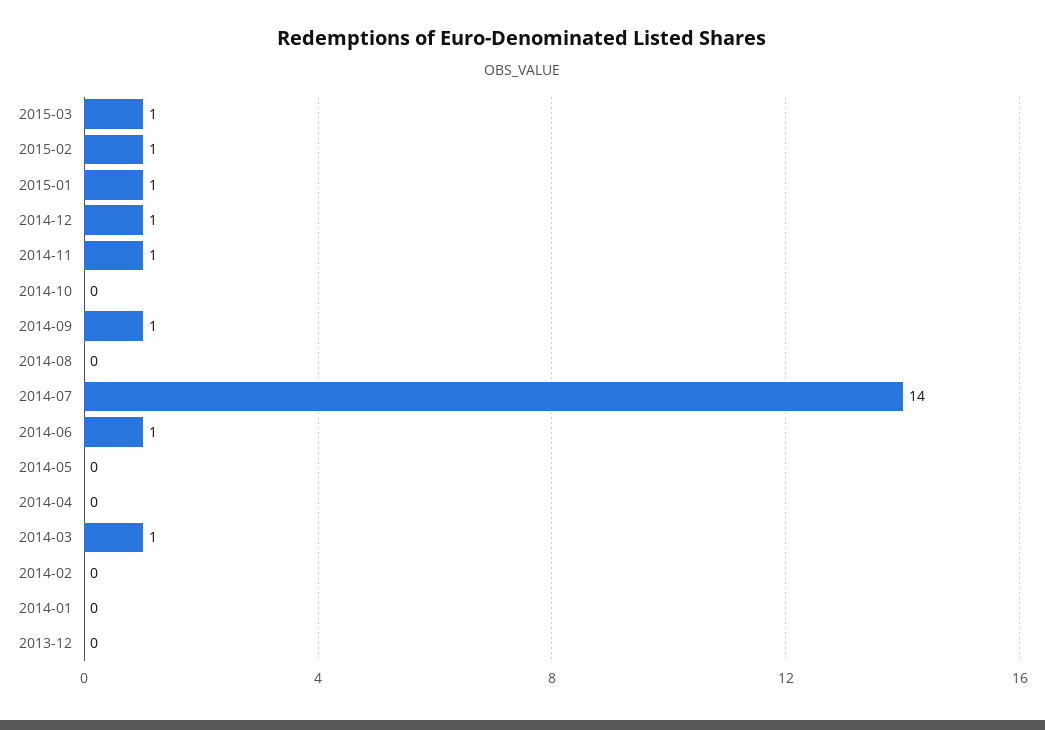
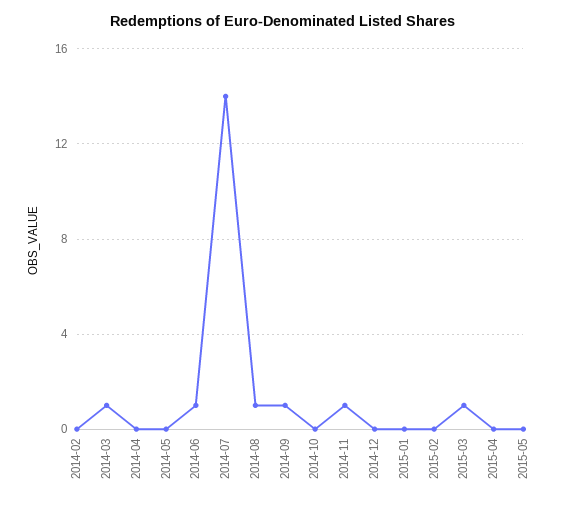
2015-02: 1 -> 0
2015-01: 1 -> 0
2014-12: 1 -> 0
2014-08: 0 -> 1
2014-01: 0 -> none
2013-12: 0 -> none
2015-04: none -> 0
2015-05: none -> 0

